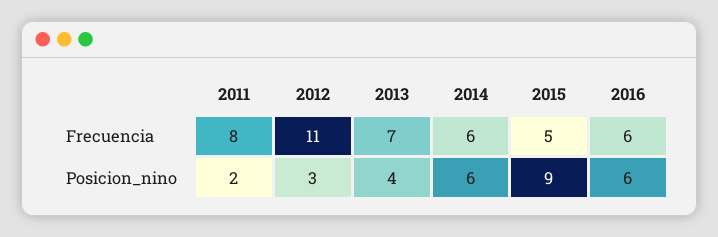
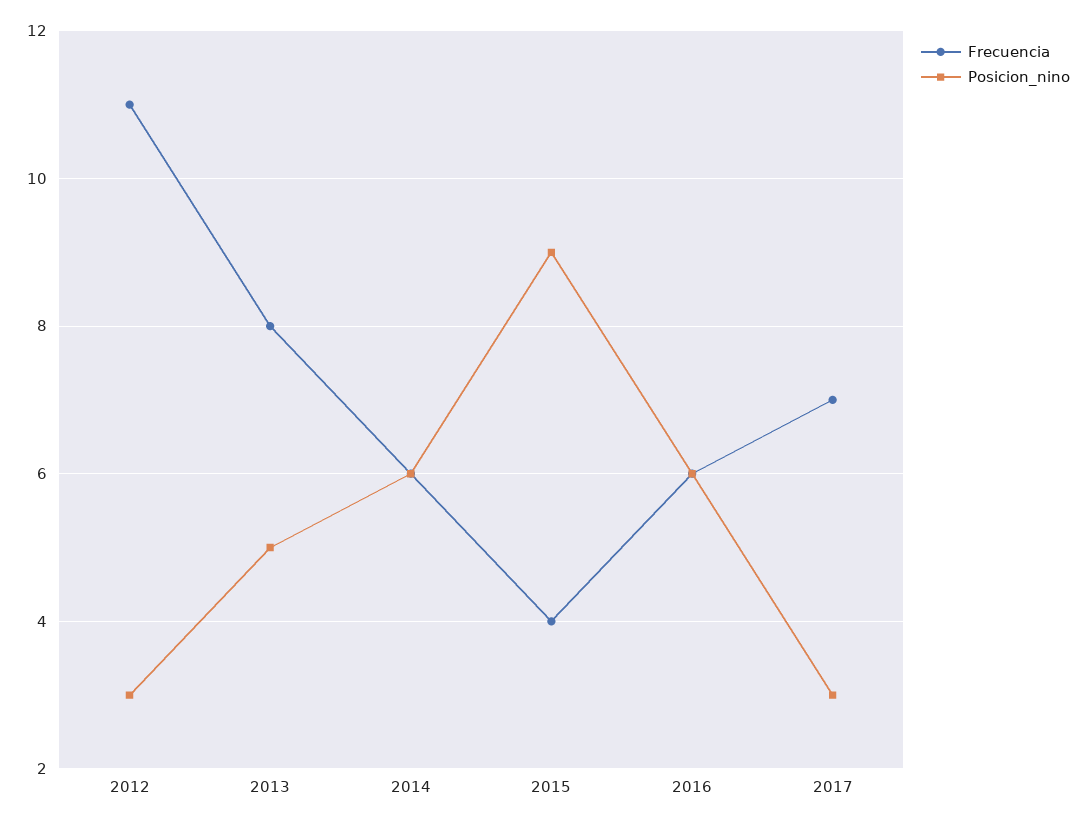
Frecuencia, 2011: 8 -> none
Frecuencia, 2013: 7 -> 8
Frecuencia, 2015: 5 -> 4
Posicion_nino, 2011: 2 -> none
Posicion_nino, 2013: 4 -> 5
Frecuencia, 2017: none -> 7
Posicion_nino, 2017: none -> 3

